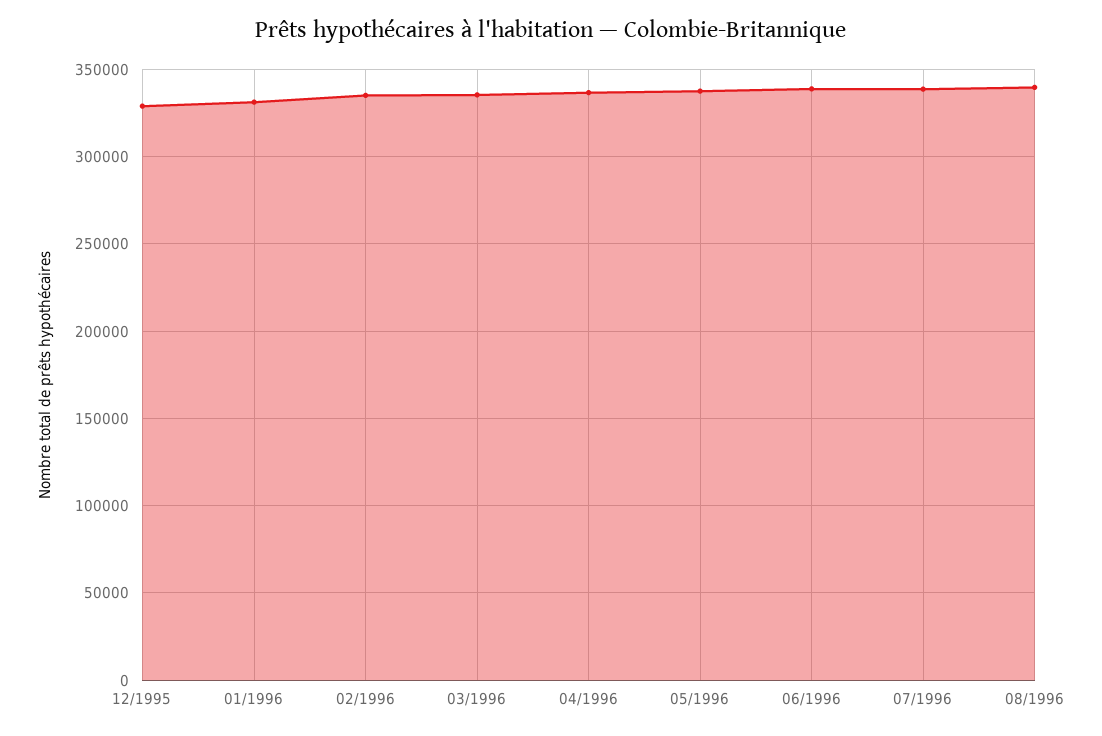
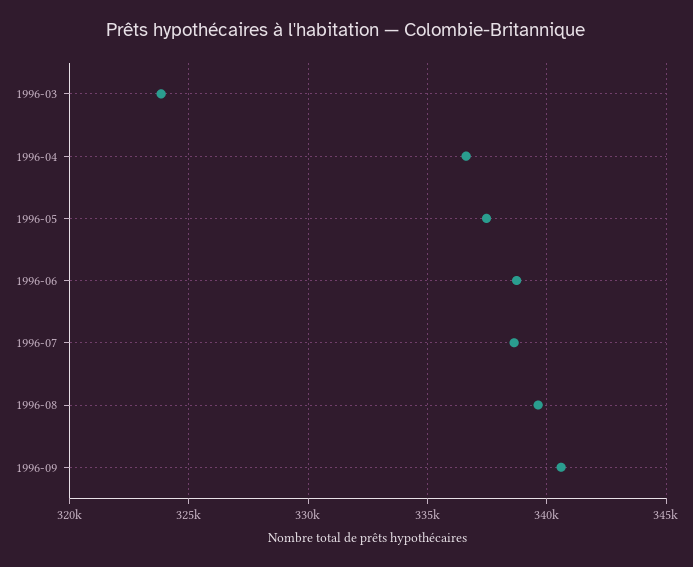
12/1995: 330000 -> none
01/1996: 330000 -> none
02/1996: 335000 -> none
03/1996: 335000 -> 324000
1996-09: none -> 340500

